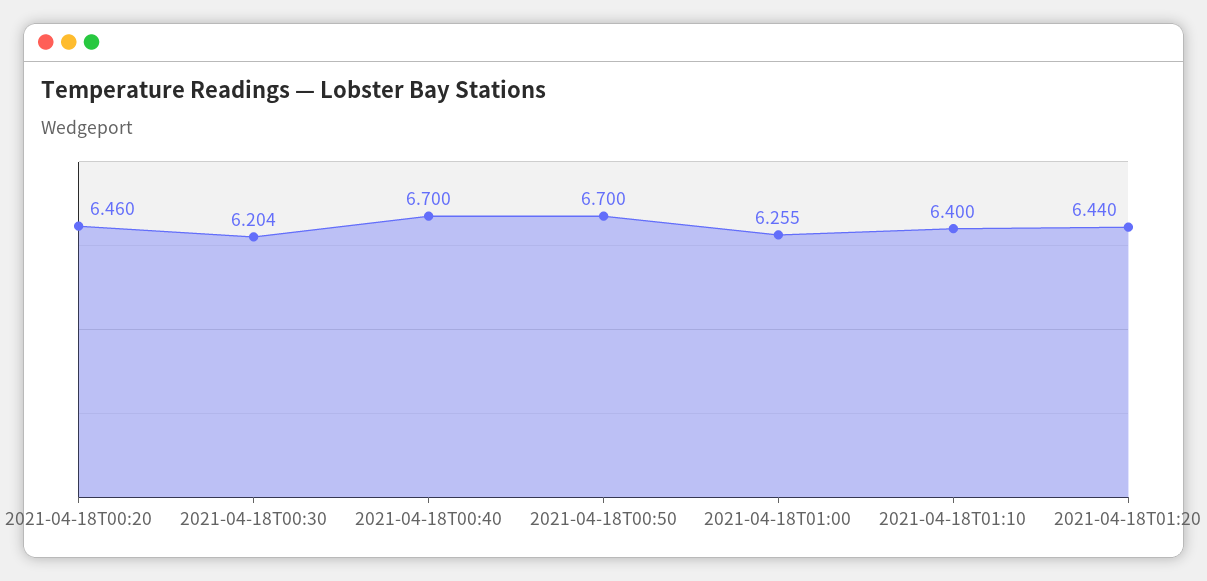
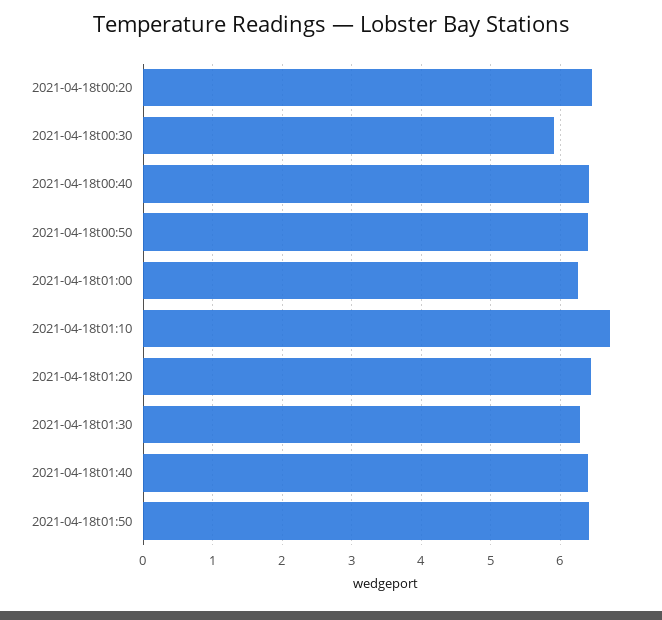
2021-04-18T00:30: 6.204 -> 5.9
2021-04-18T00:40: 6.7 -> 6.4
2021-04-18T00:50: 6.7 -> 6.4
2021-04-18T01:10: 6.4 -> 6.7
2021-04-18t01:30: none -> 6.3
2021-04-18t01:40: none -> 6.4
2021-04-18t01:50: none -> 6.4

